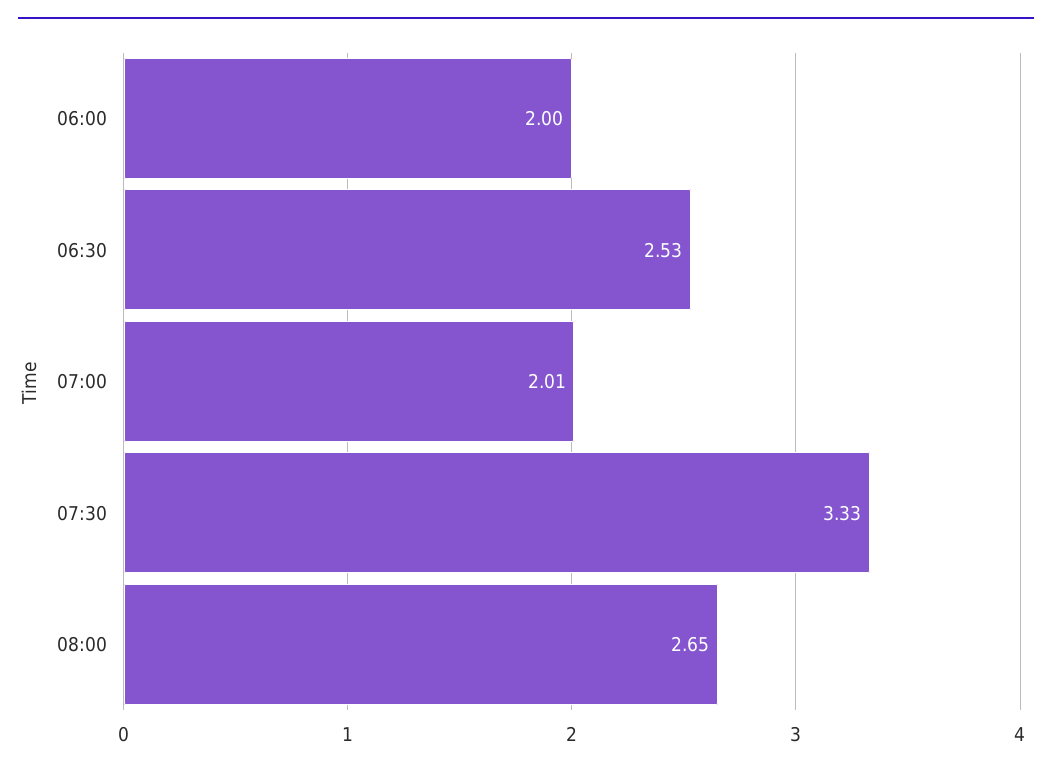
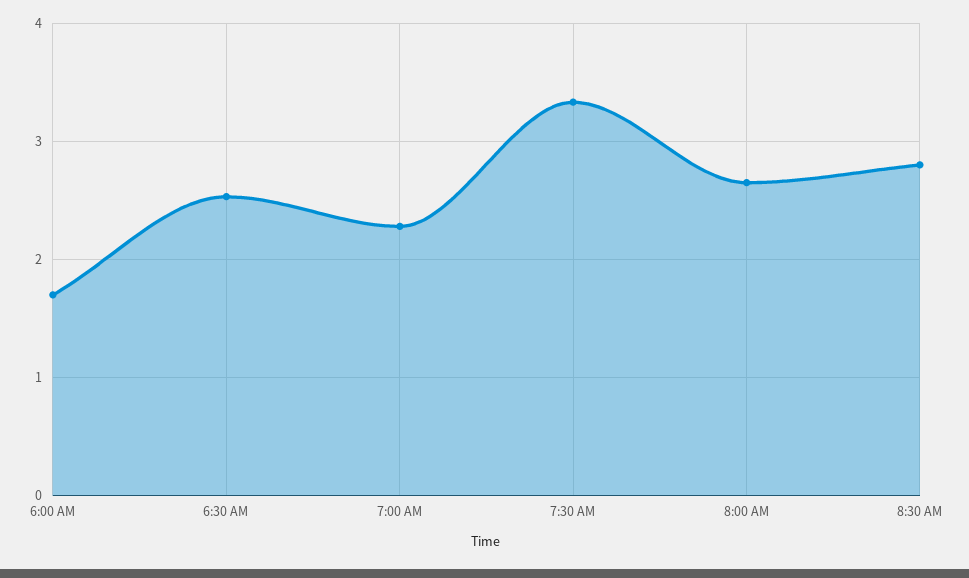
06:00: 2 -> 1.7
07:00: 2.01 -> 2.3
8:30 AM: none -> 2.8

